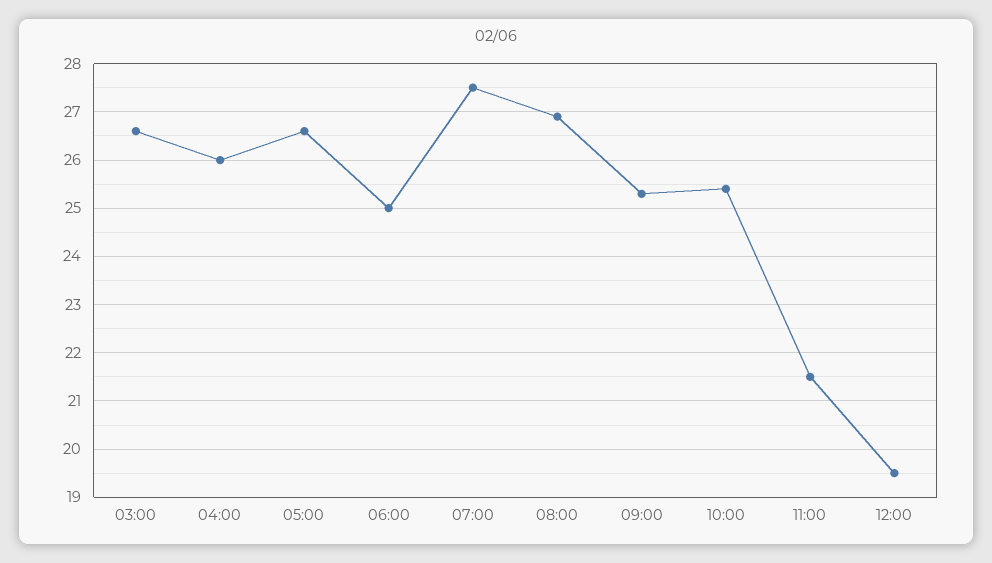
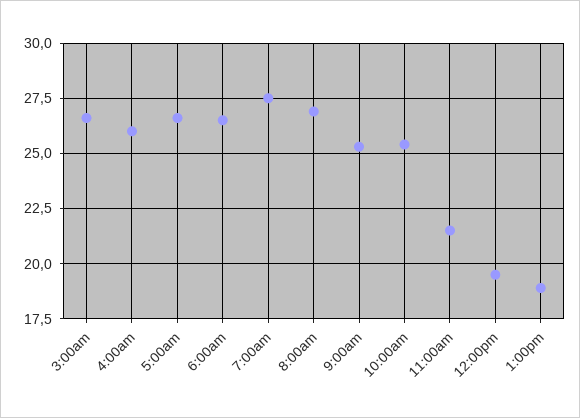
06:00: 25 -> 26.5
1:00pm: none -> 19

